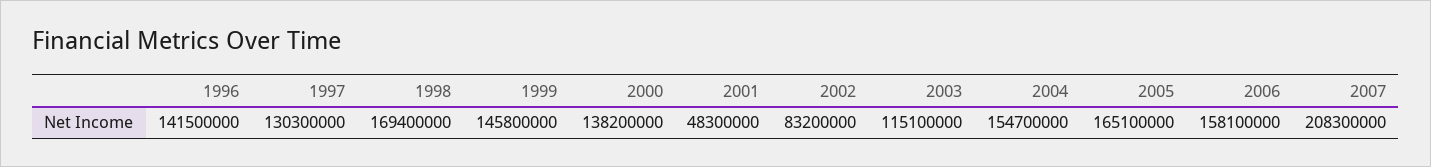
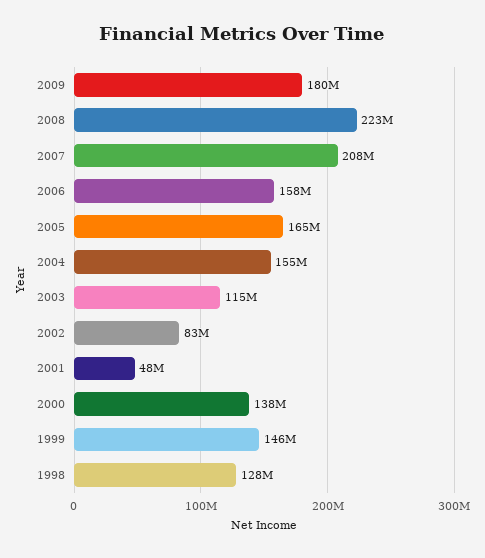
1996: 141500000 -> none
1997: 130300000 -> none
1998: 169400000 -> 128000000
2009: none -> 180000000
2008: none -> 223000000

